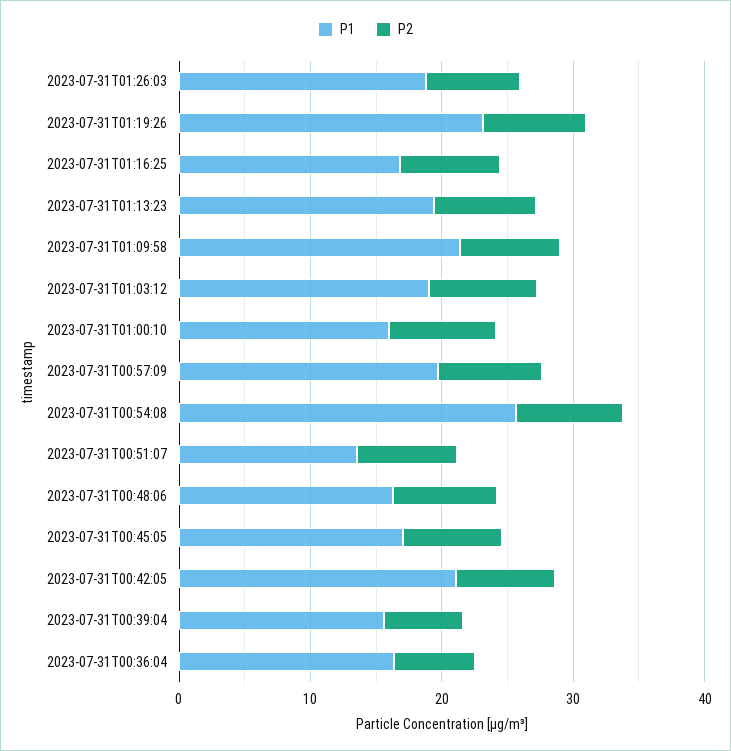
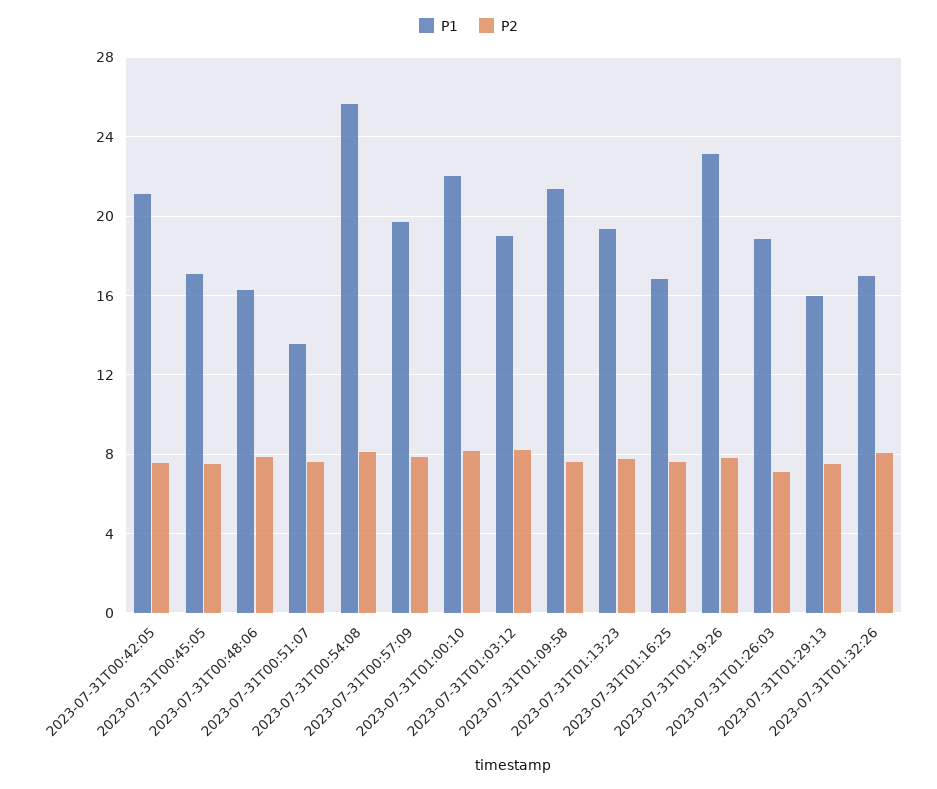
P1, 2023-07-31T01:00:10: 16 -> 22
P1, 2023-07-31T00:39:04: 16 -> none
P2, 2023-07-31T00:39:04: 6 -> none
P1, 2023-07-31T00:36:04: 16 -> none
P2, 2023-07-31T00:36:04: 6 -> none
P1, 2023-07-31T01:29:13: none -> 16
P2, 2023-07-31T01:29:13: none -> 7.5
P1, 2023-07-31T01:32:26: none -> 17
P2, 2023-07-31T01:32:26: none -> 8

